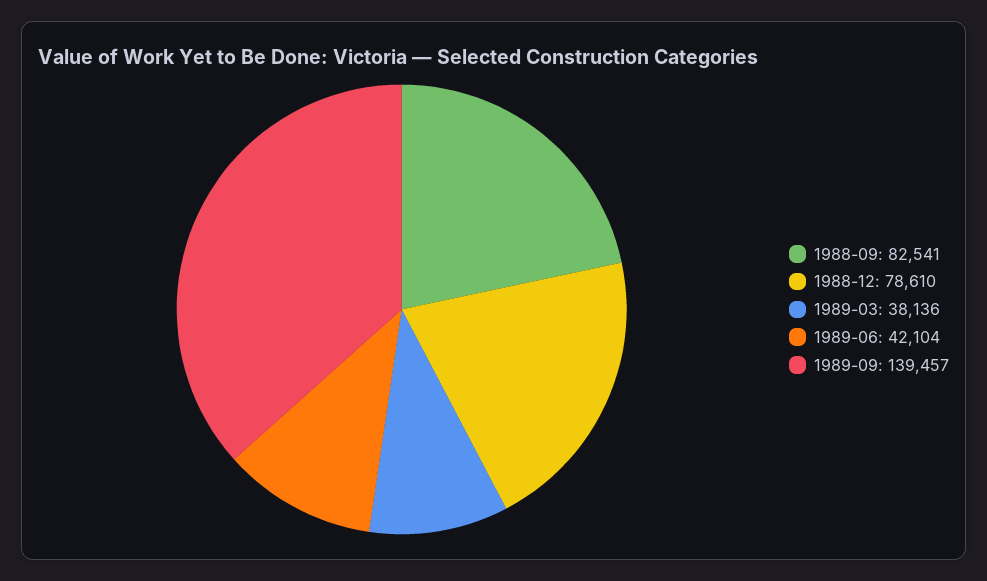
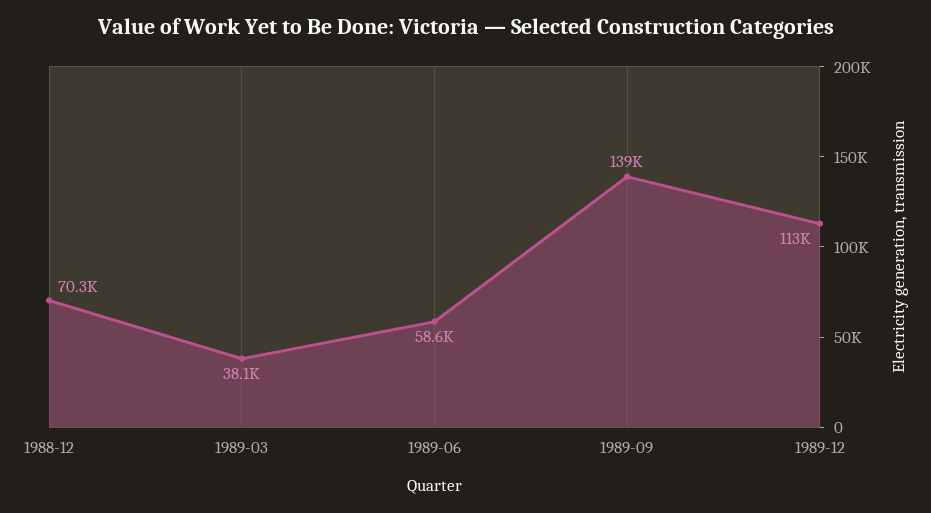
1988-09: 82541 -> none
1988-12: 78610 -> 70300
1989-06: 42104 -> 58600
1989-12: none -> 113000

